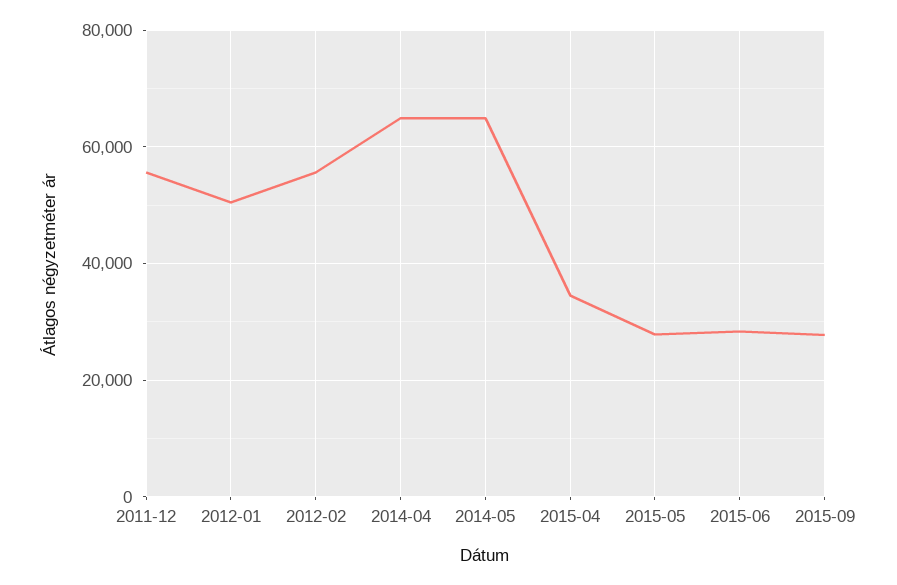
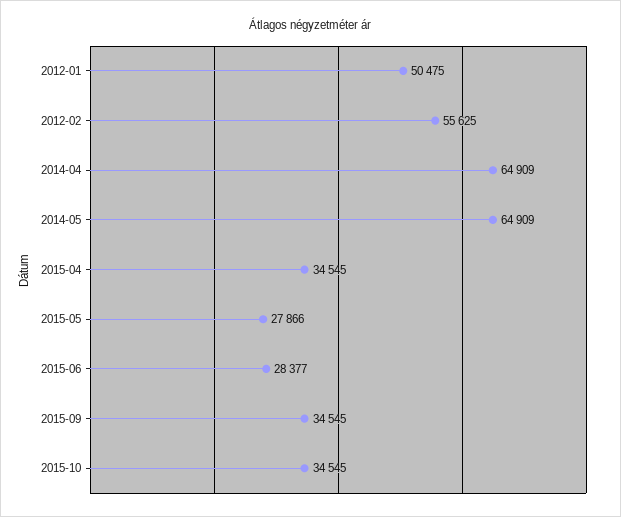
2011-12: 56000 -> none
2015-09: 28000 -> 34545
2015-10: none -> 34545

